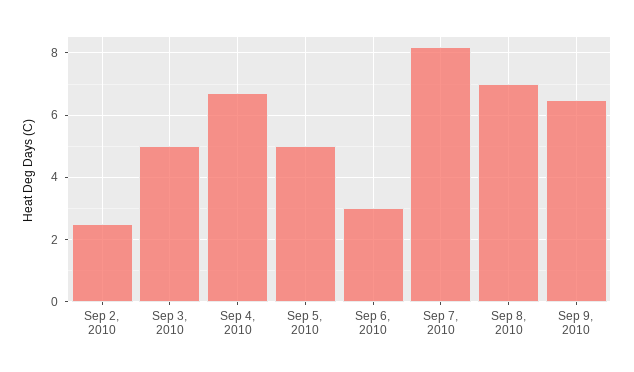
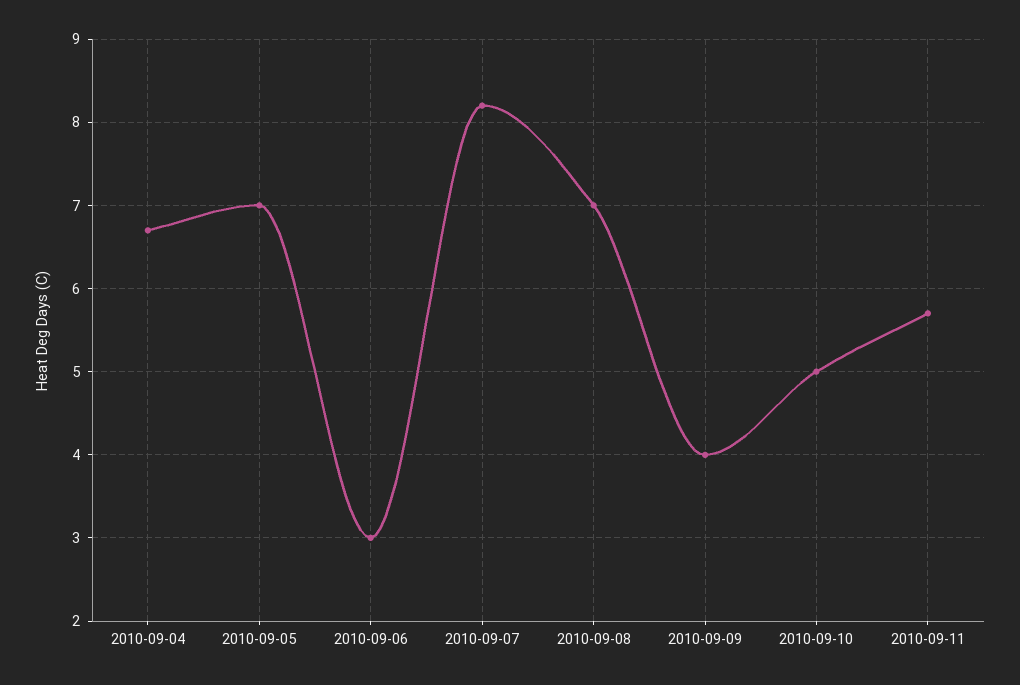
Sep 2, 2010: 2.5 -> none
Sep 3, 2010: 5 -> none
Sep 5, 2010: 5 -> 7
Sep 9, 2010: 6.5 -> 4
2010-09-10: none -> 5
2010-09-11: none -> 5.7

